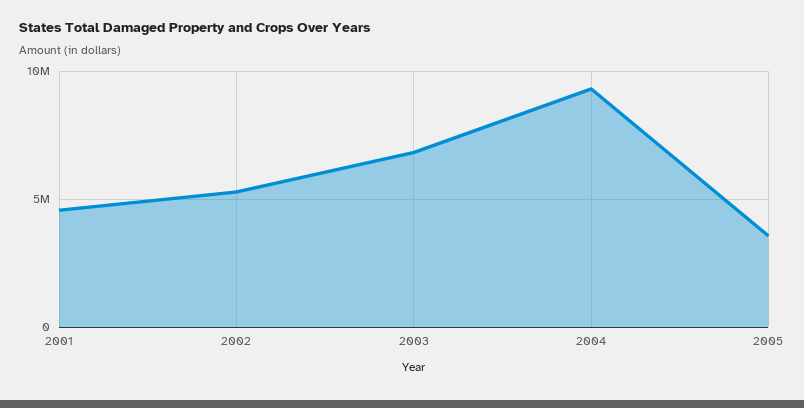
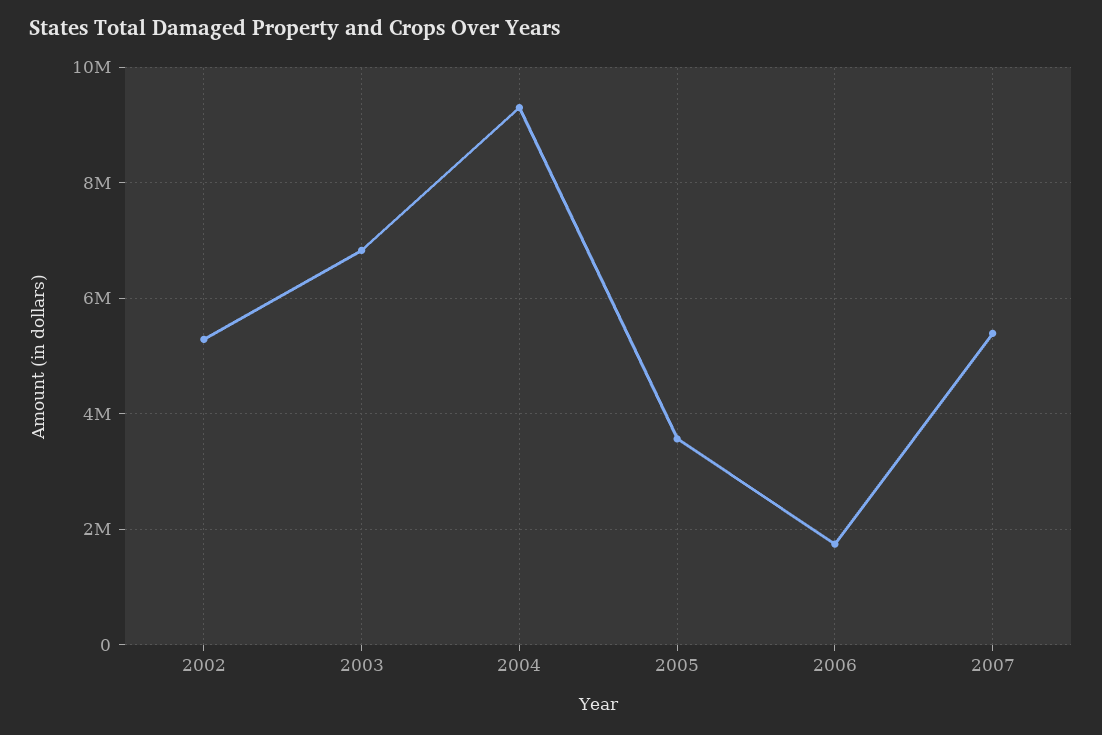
2001: 4500000 -> none
2006: none -> 1800000
2007: none -> 5400000

